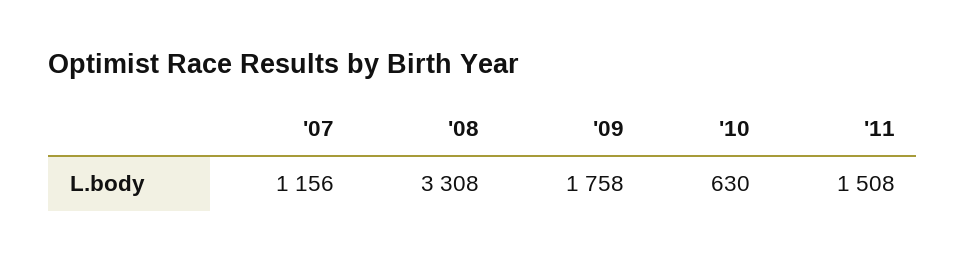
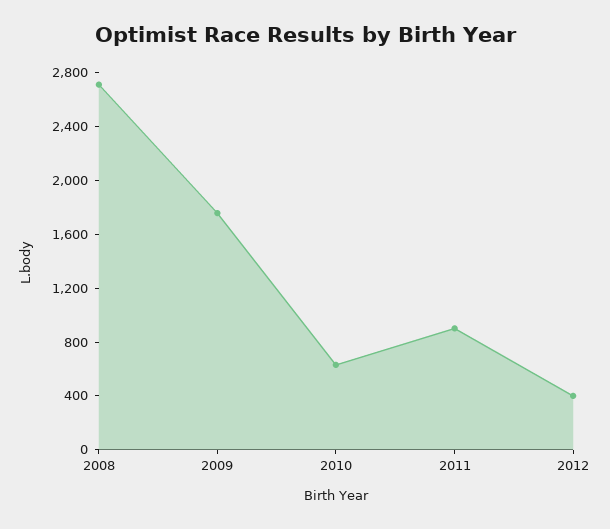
'07: 1156 -> none
'08: 3308 -> 2700
'11: 1508 -> 900
2012: none -> 400

